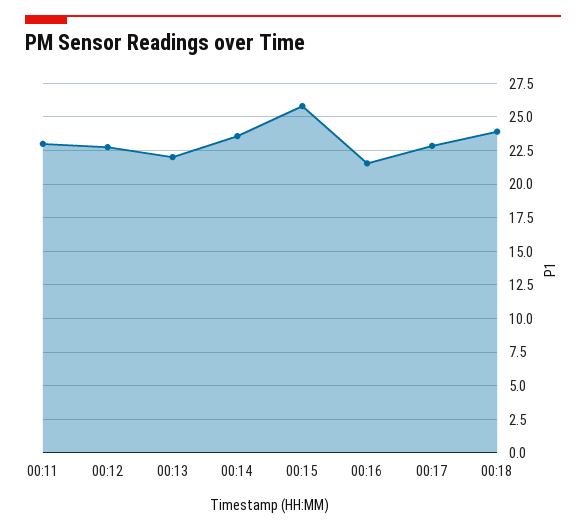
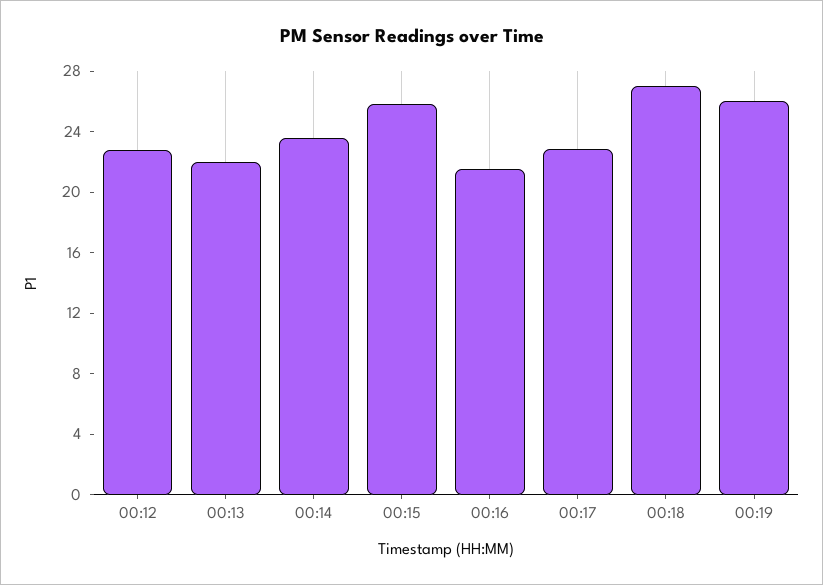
00:11: 23 -> none
00:18: 24 -> 27
00:19: none -> 26

